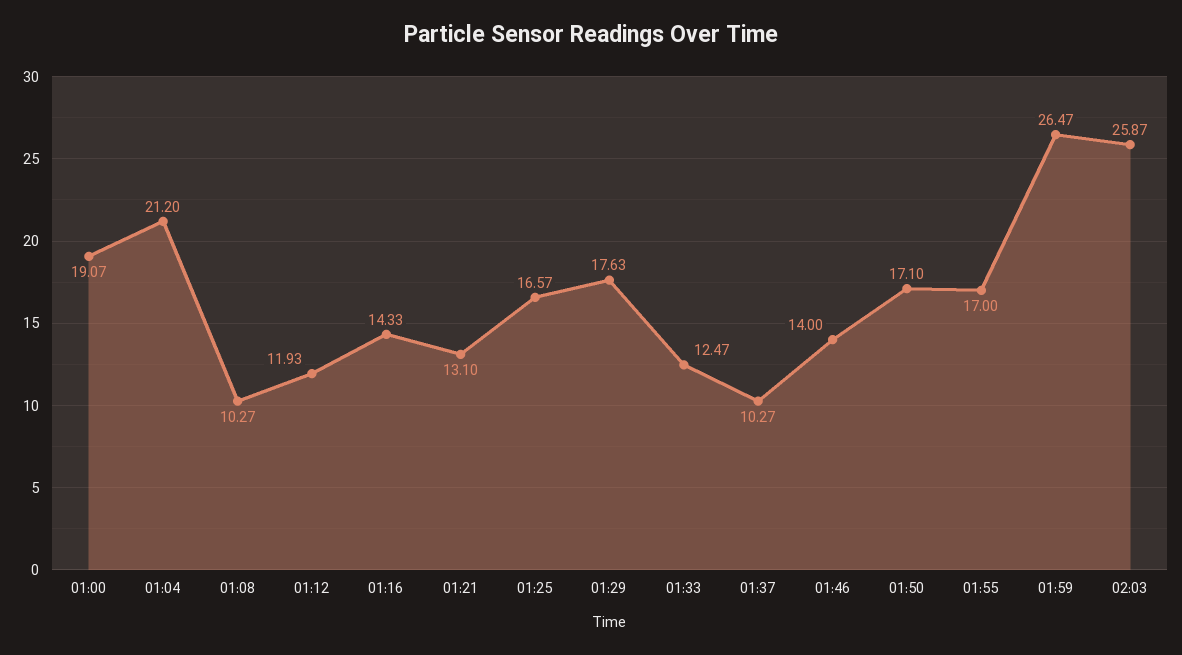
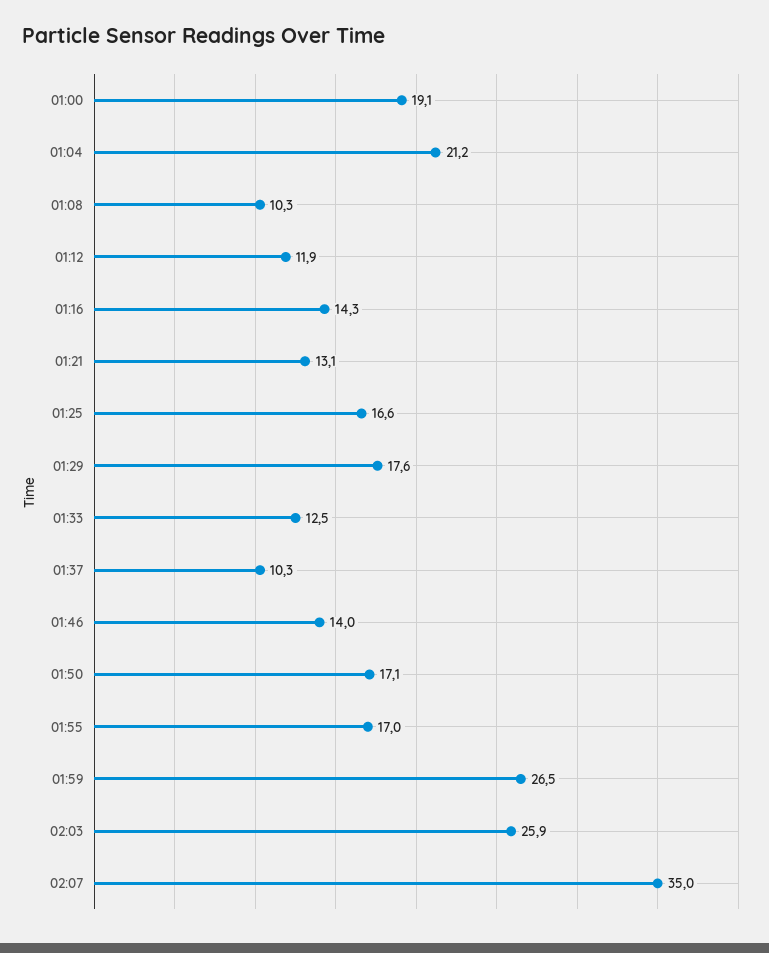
02:07: none -> 35

